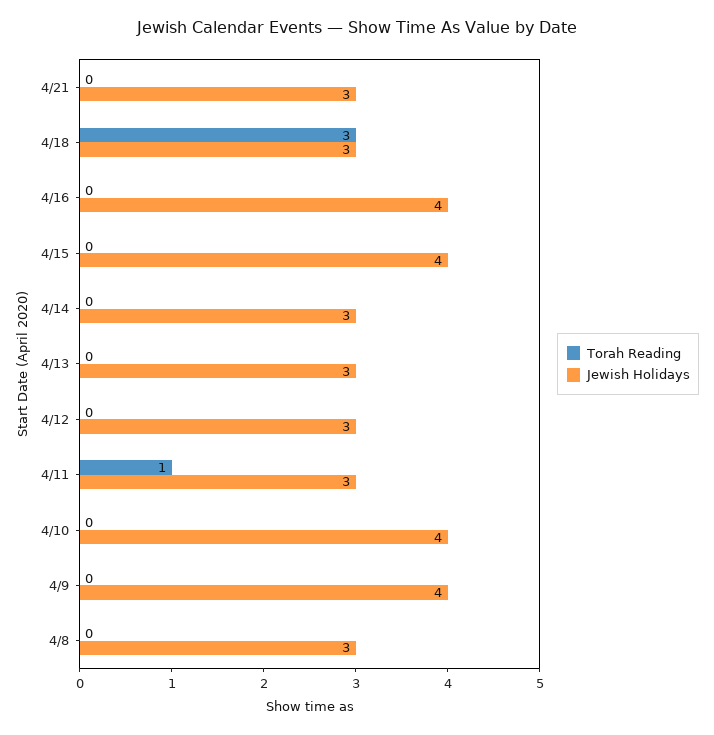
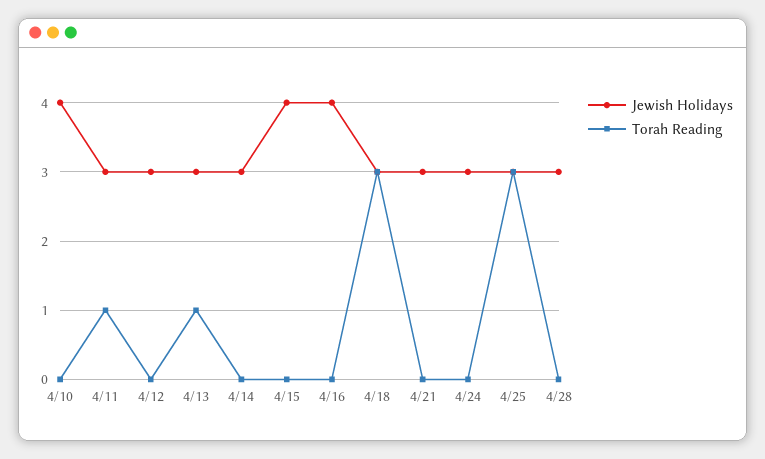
Torah Reading, 4/13: 0 -> 1
Torah Reading, 4/9: 0 -> none
Jewish Holidays, 4/9: 4 -> none
Torah Reading, 4/8: 0 -> none
Jewish Holidays, 4/8: 3 -> none
Jewish Holidays, 4/24: none -> 3
Torah Reading, 4/24: none -> 0
Jewish Holidays, 4/25: none -> 3
Torah Reading, 4/25: none -> 3
Jewish Holidays, 4/28: none -> 3
Torah Reading, 4/28: none -> 0

